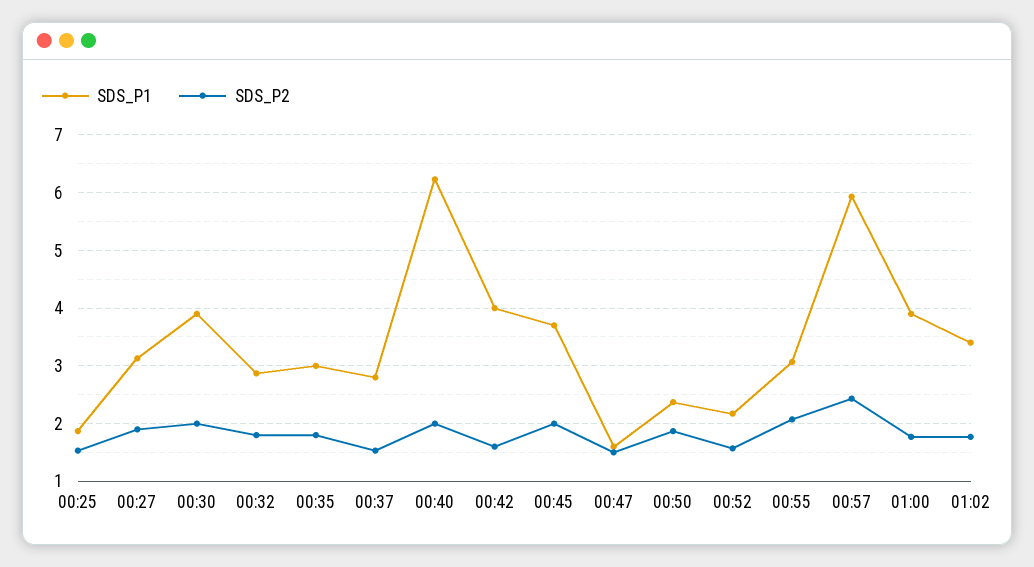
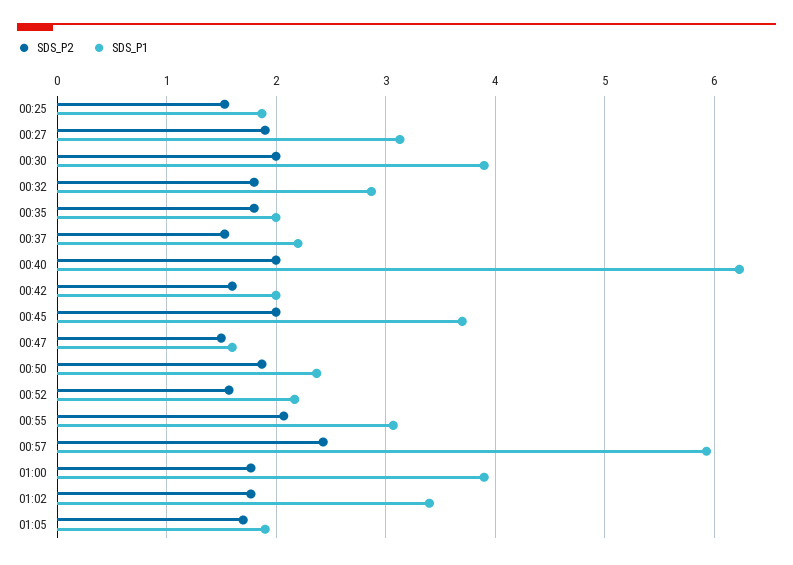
SDS_P1, 00:35: 3 -> 2
SDS_P1, 00:37: 2.8 -> 2.2
SDS_P1, 00:42: 4 -> 2
SDS_P2, 01:05: none -> 1.7
SDS_P1, 01:05: none -> 1.9

